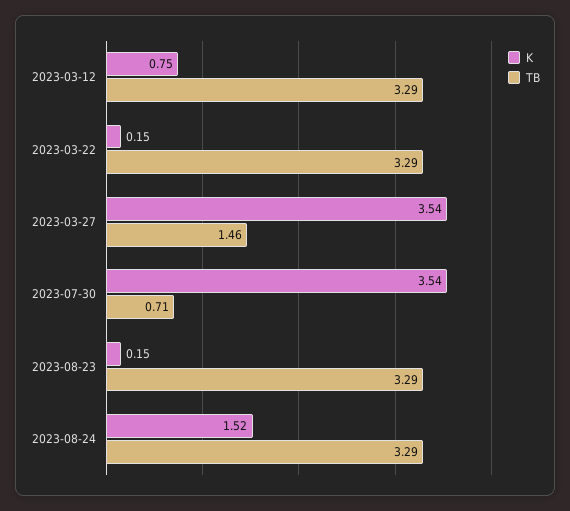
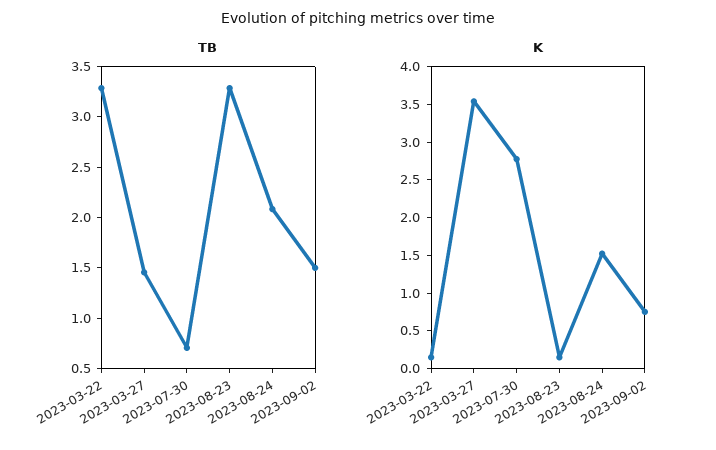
K, 2023-03-12: 0.75 -> none
TB, 2023-03-12: 3.29 -> none
K, 2023-07-30: 3.54 -> 2.75
TB, 2023-08-24: 3.29 -> 2.1
TB, 2023-09-02: none -> 1.5
K, 2023-09-02: none -> 0.75

